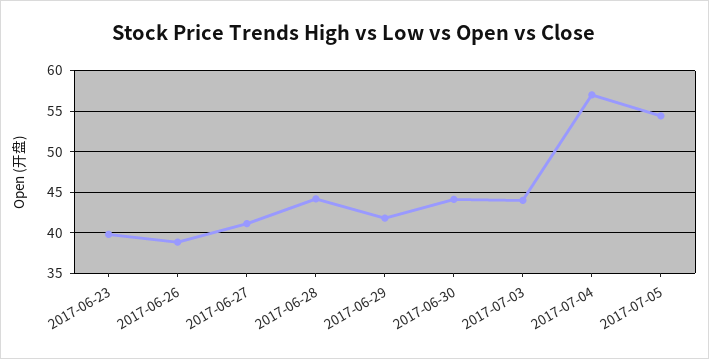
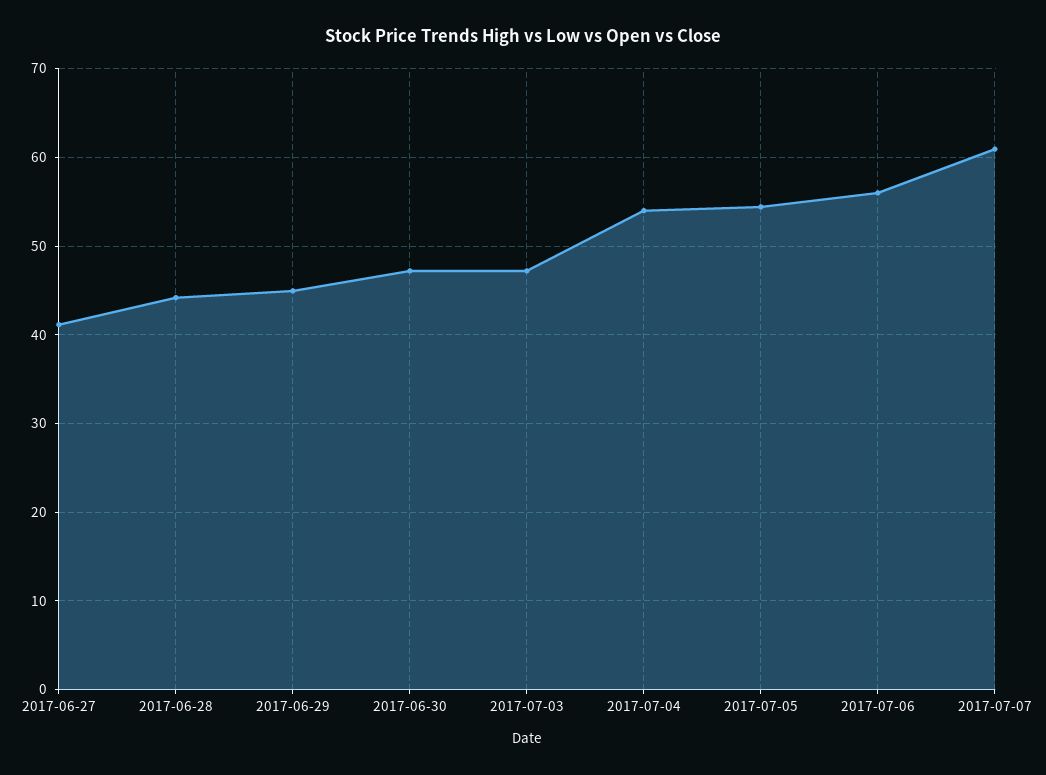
2017-06-23: 40 -> none
2017-06-26: 39 -> none
2017-06-29: 42 -> 45
2017-06-30: 44 -> 47
2017-07-03: 44 -> 47
2017-07-04: 57 -> 54
2017-07-06: none -> 56
2017-07-07: none -> 61

